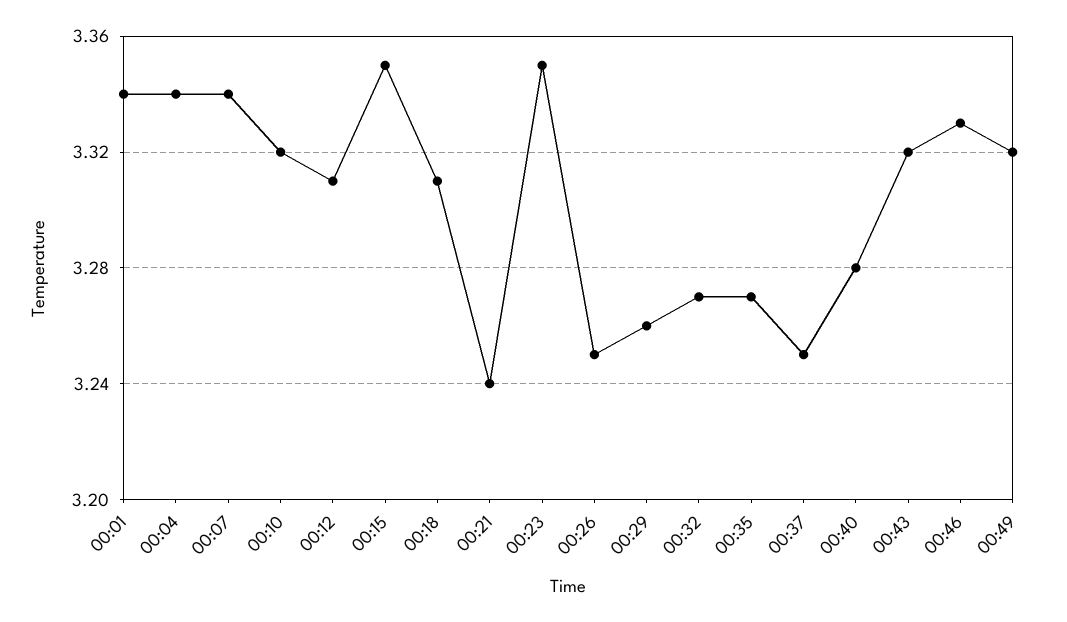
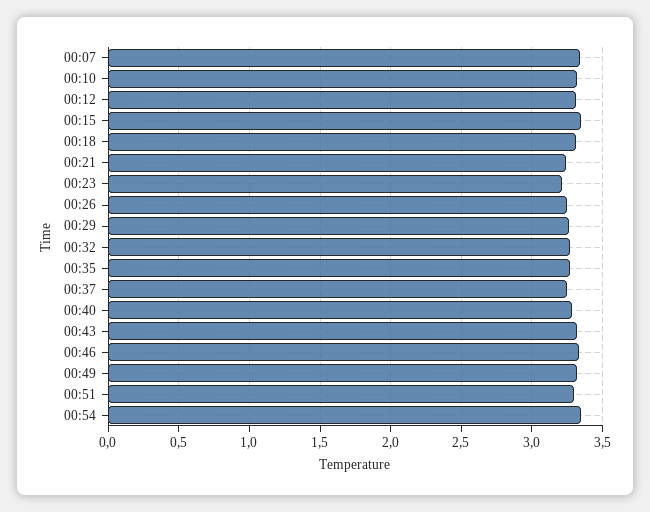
00:01: 3.34 -> none
00:04: 3.34 -> none
00:23: 3.35 -> 3.2
00:51: none -> 3.3
00:54: none -> 3.35

